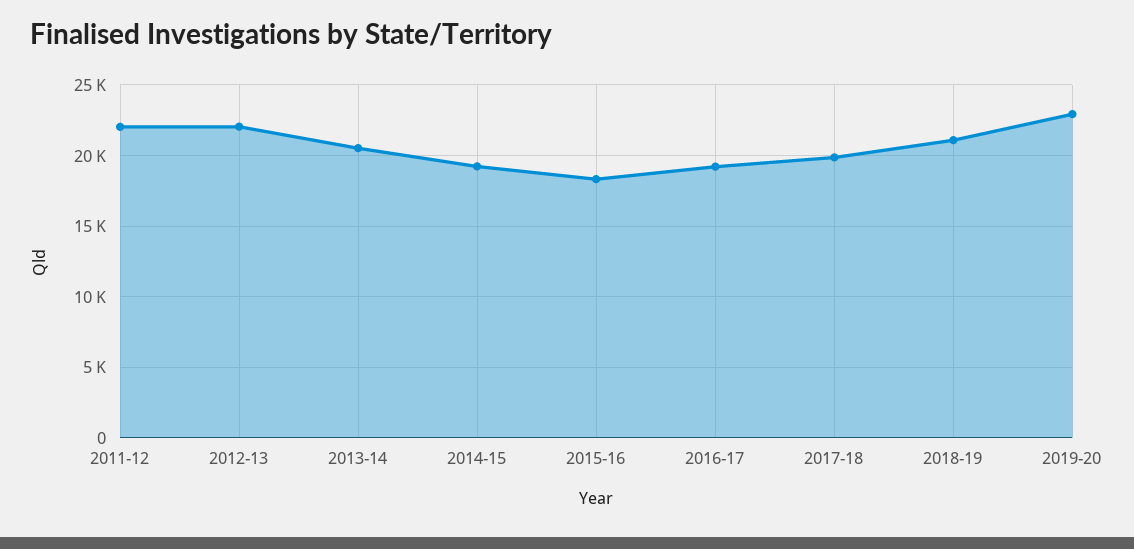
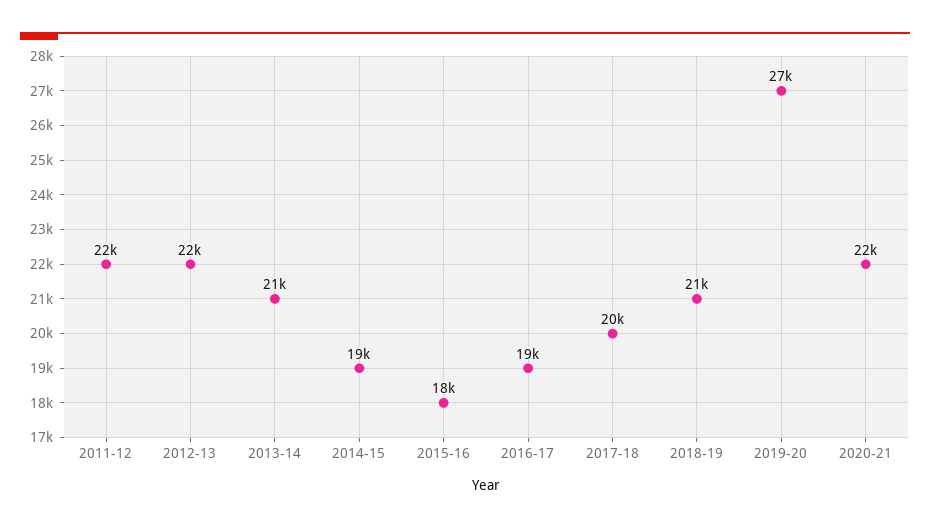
2019-20: 23000 -> 27000
2020-21: none -> 22000

